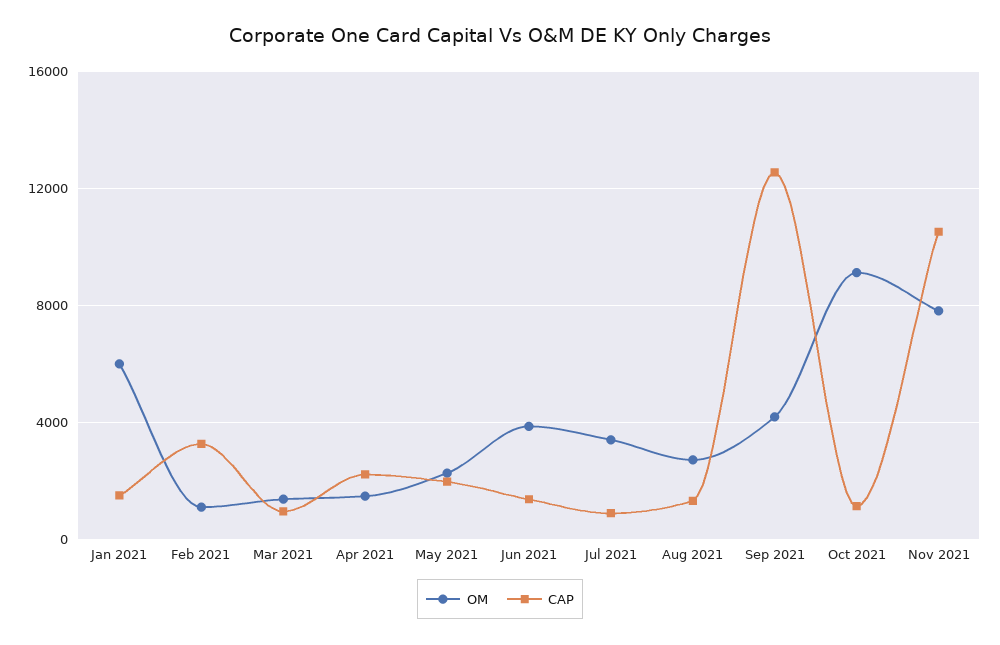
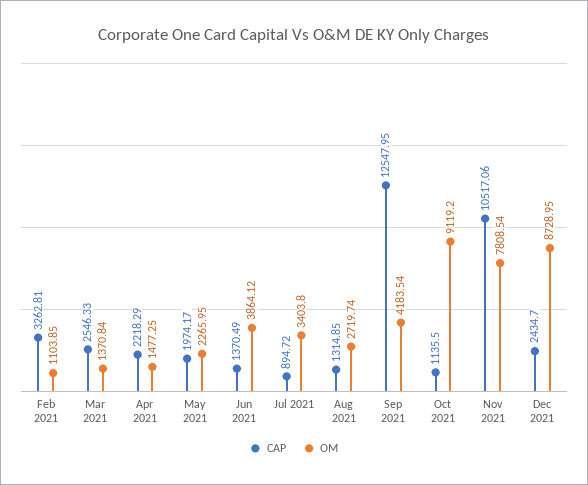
OM, Jan 2021: 6000 -> none
CAP, Jan 2021: 1500 -> none
CAP, Mar 2021: 1000 -> 2546.33
CAP, Dec 2021: none -> 2434.7
OM, Dec 2021: none -> 8728.95

